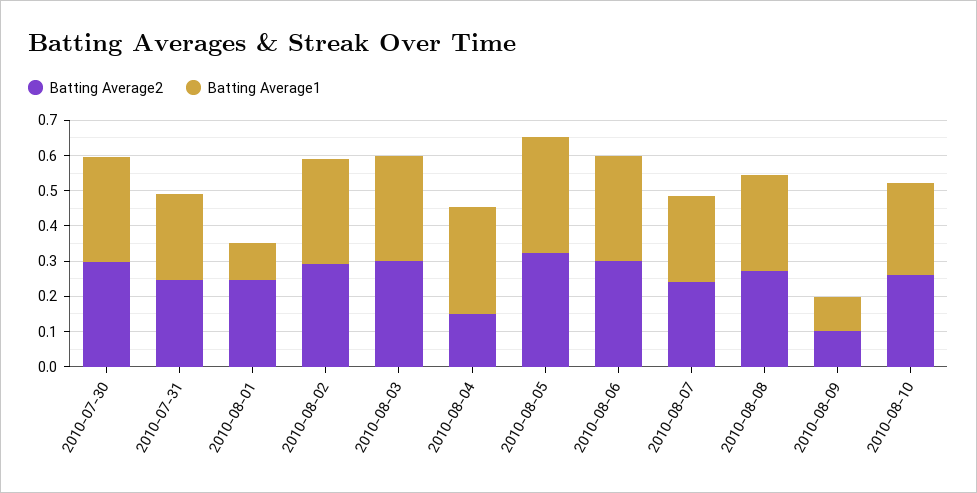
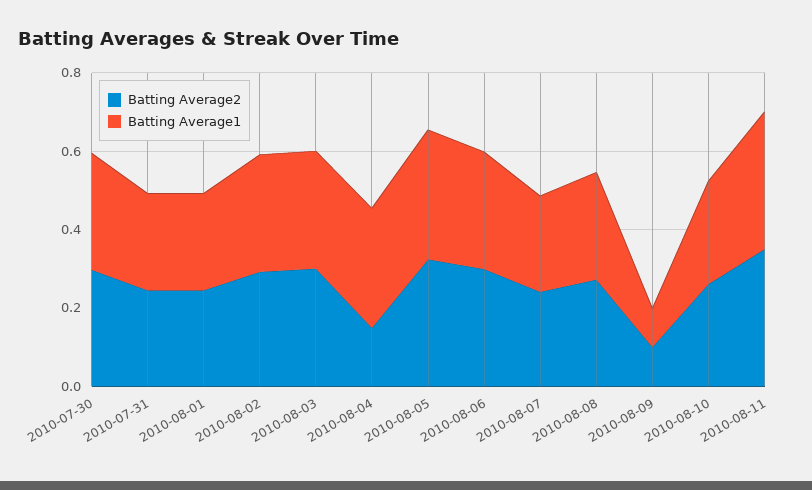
Batting Average1, 2010-08-01: 0.1 -> 0.25
Batting Average2, 2010-08-11: none -> 0.35
Batting Average1, 2010-08-11: none -> 0.35

